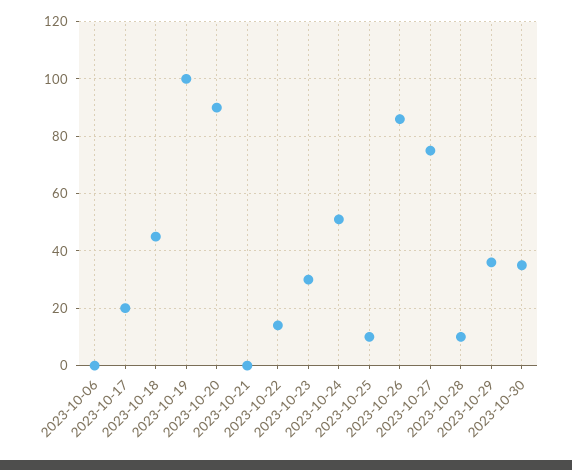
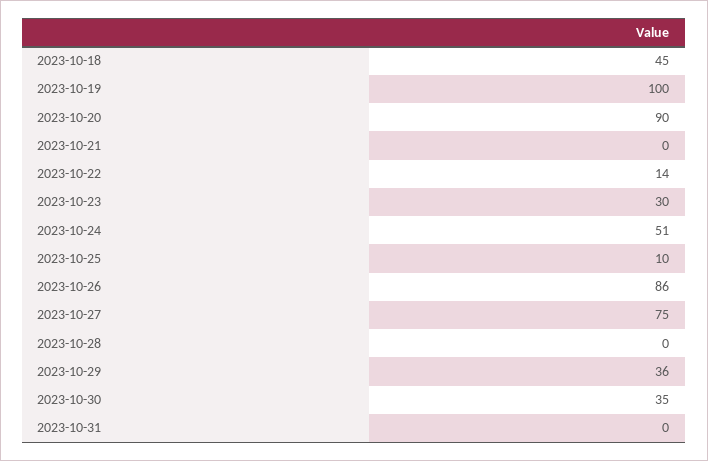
2023-10-06: 0 -> none
2023-10-17: 20 -> none
2023-10-28: 10 -> 0
2023-10-31: none -> 0

